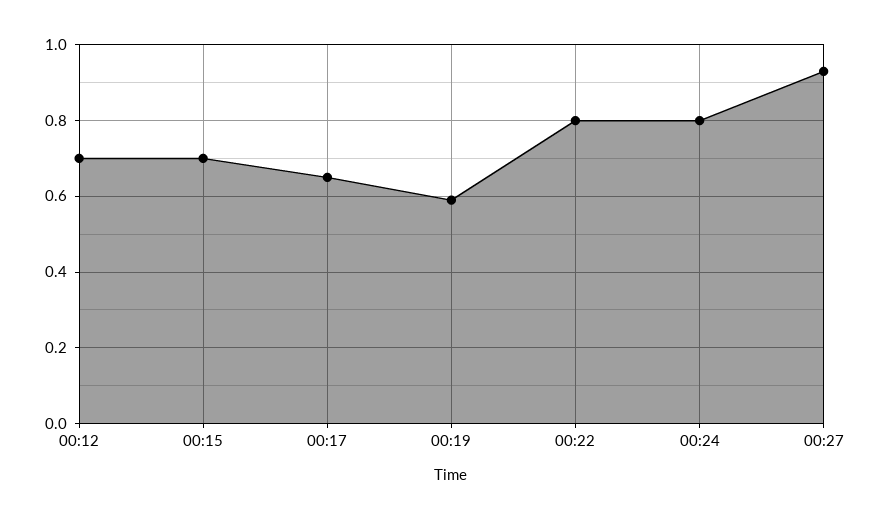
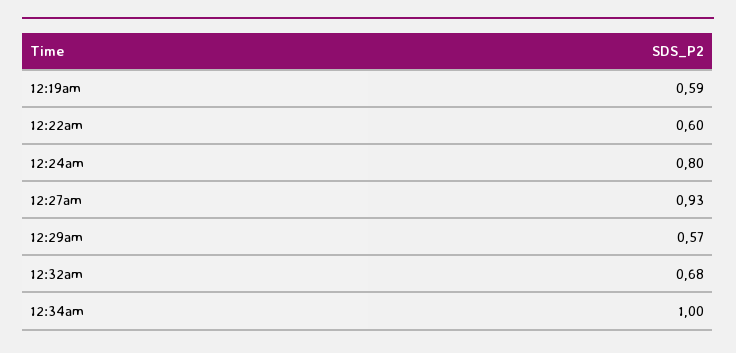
00:12: 0.7 -> none
00:15: 0.7 -> none
00:17: 0.65 -> none
00:22: 0.8 -> 0.6
12:29am: none -> 0.57
12:32am: none -> 0.68
12:34am: none -> 1

